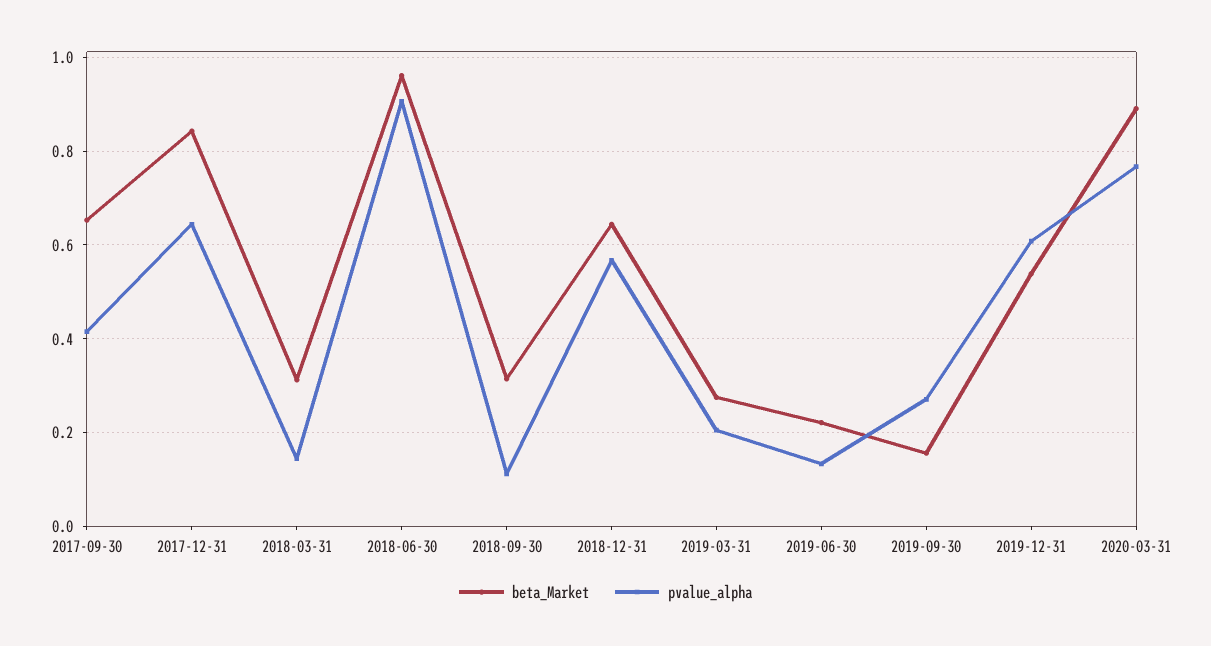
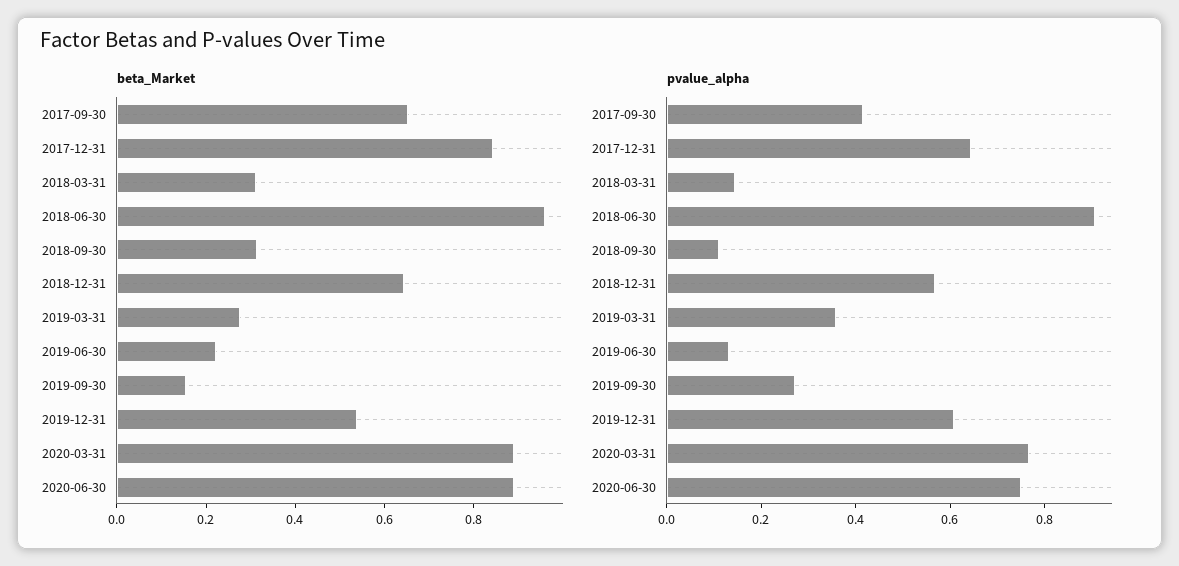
pvalue_alpha, 2019-03-31: 0.2 -> 0.35
beta_Market, 2020-06-30: none -> 0.9
pvalue_alpha, 2020-06-30: none -> 0.75

